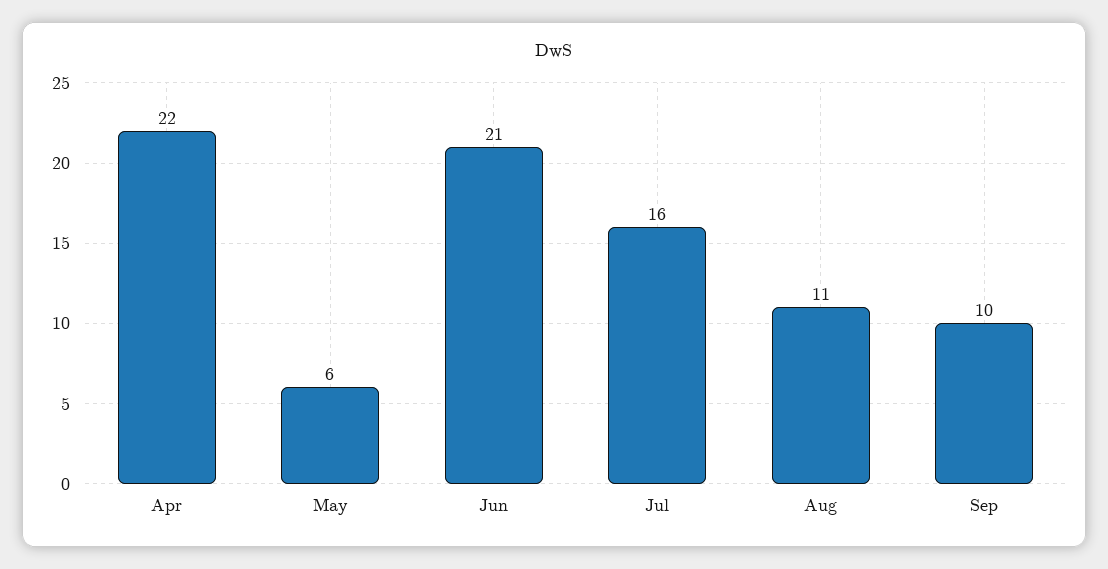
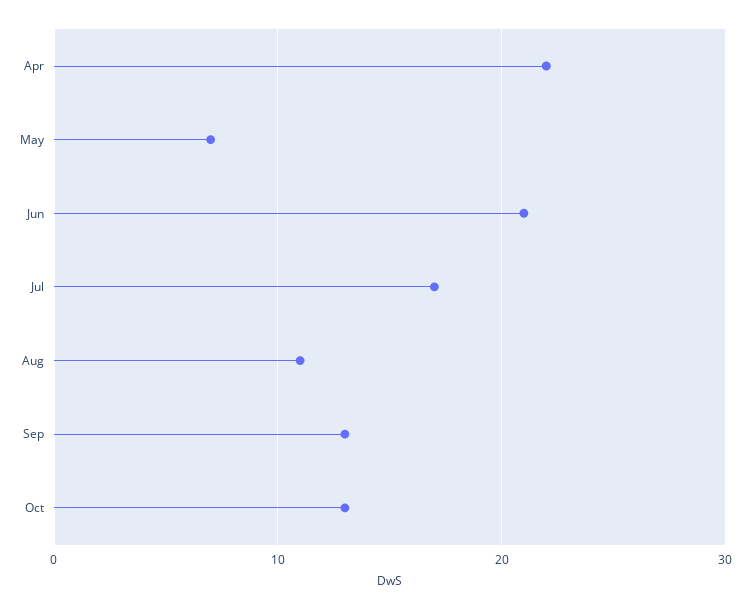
May: 6 -> 7
Jul: 16 -> 17
Sep: 10 -> 13
Oct: none -> 13

